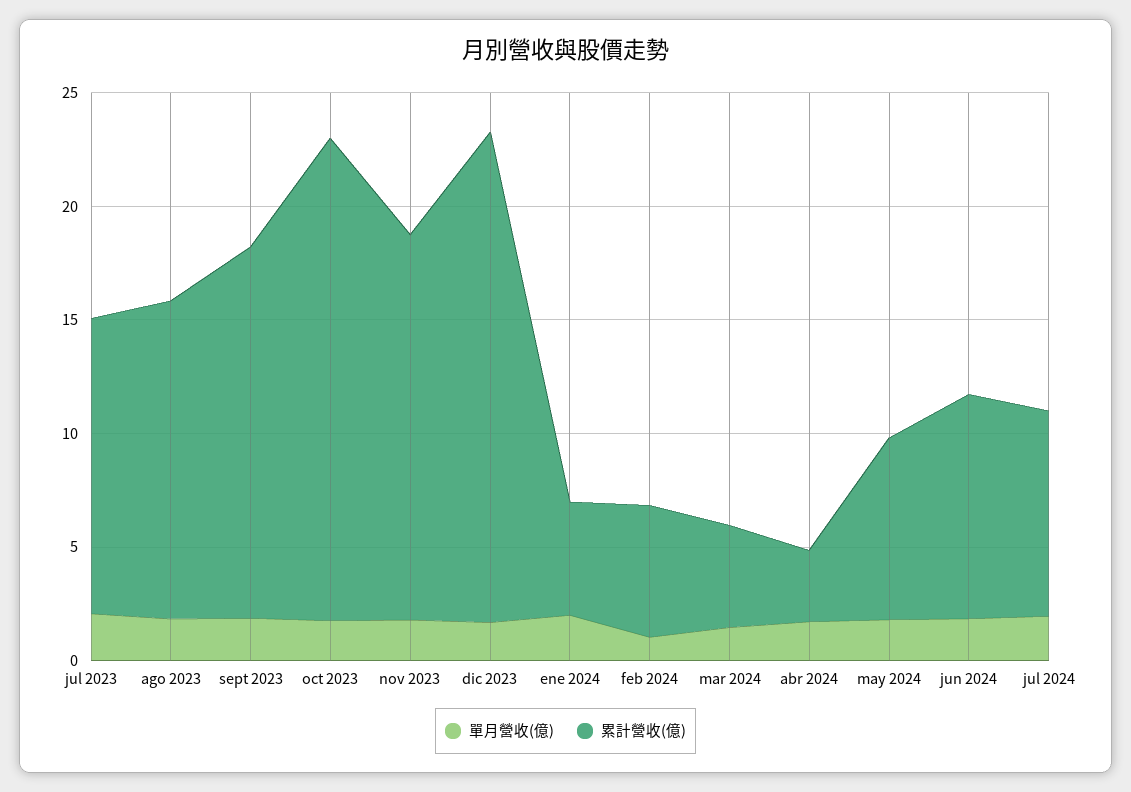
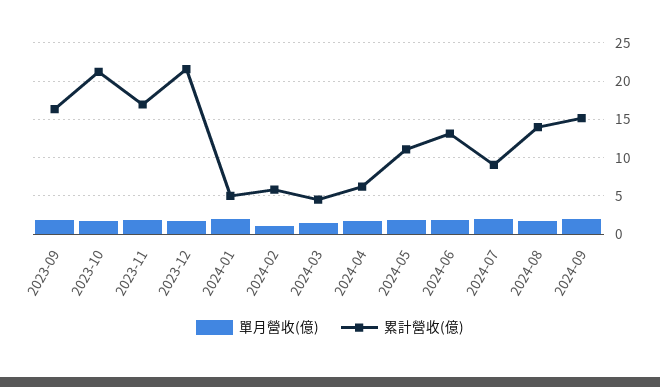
單月營收(億), jul 2023: 2 -> none
累計營收(億), jul 2023: 13 -> none
單月營收(億), ago 2023: 2 -> none
累計營收(億), ago 2023: 14 -> none
累計營收(億), abr 2024: 3 -> 6
累計營收(億), may 2024: 8 -> 11
累計營收(億), jun 2024: 10 -> 13
單月營收(億), 2024-08: none -> 2
累計營收(億), 2024-08: none -> 14
單月營收(億), 2024-09: none -> 2
累計營收(億), 2024-09: none -> 15

